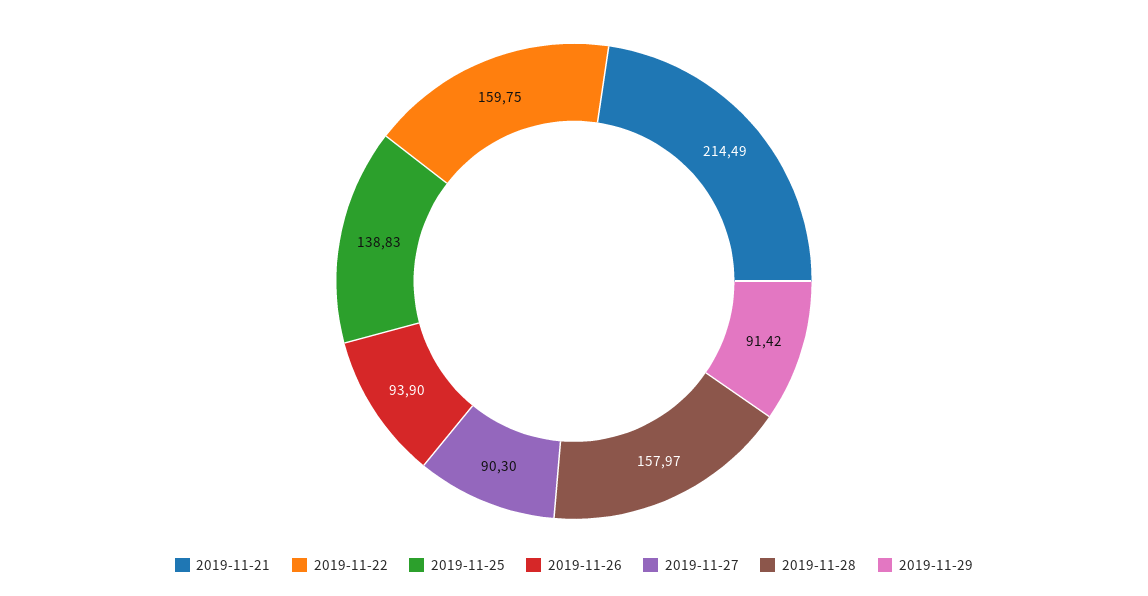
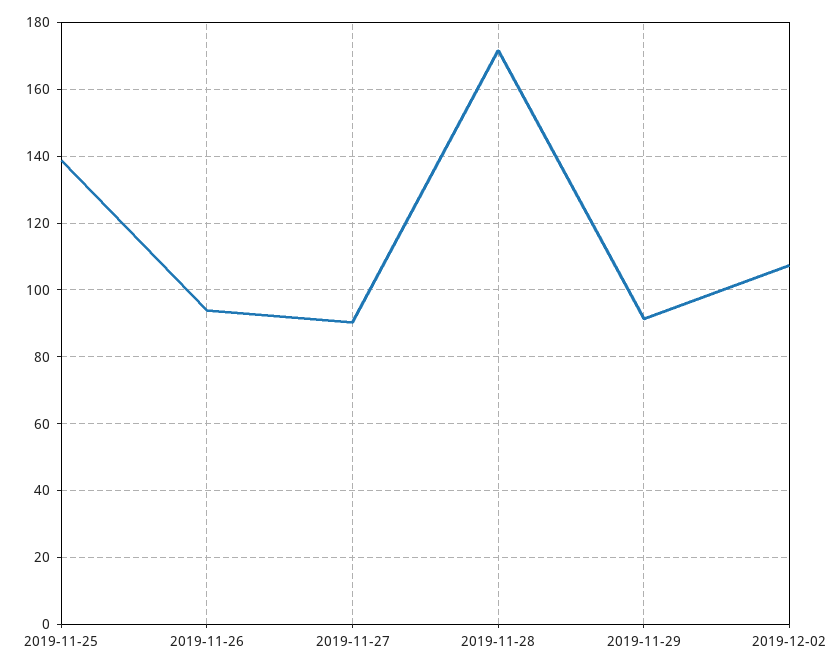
2019-11-21: 214.49 -> none
2019-11-22: 159.75 -> none
2019-11-28: 157.97 -> 172
2019-12-02: none -> 108

